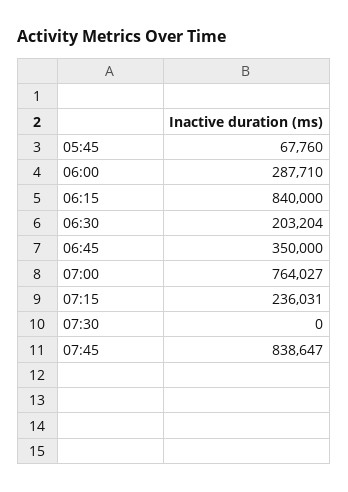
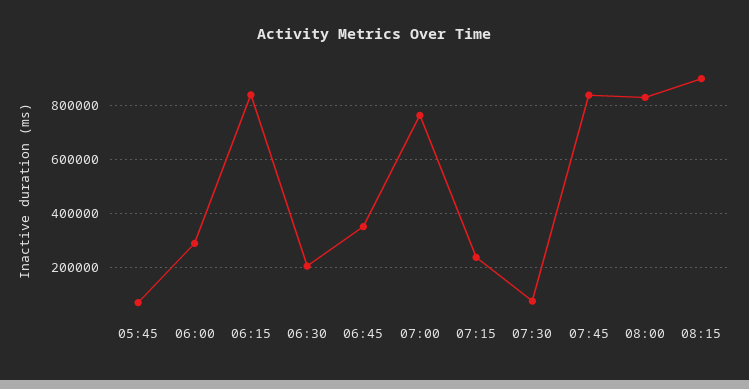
07:30: 0 -> 75000
08:00: none -> 825000
08:15: none -> 900000

